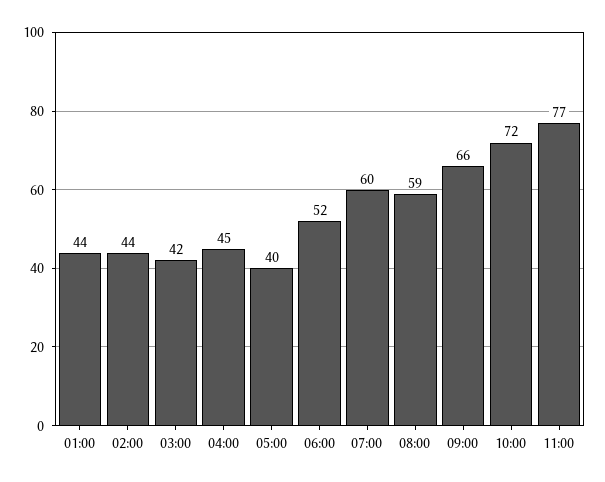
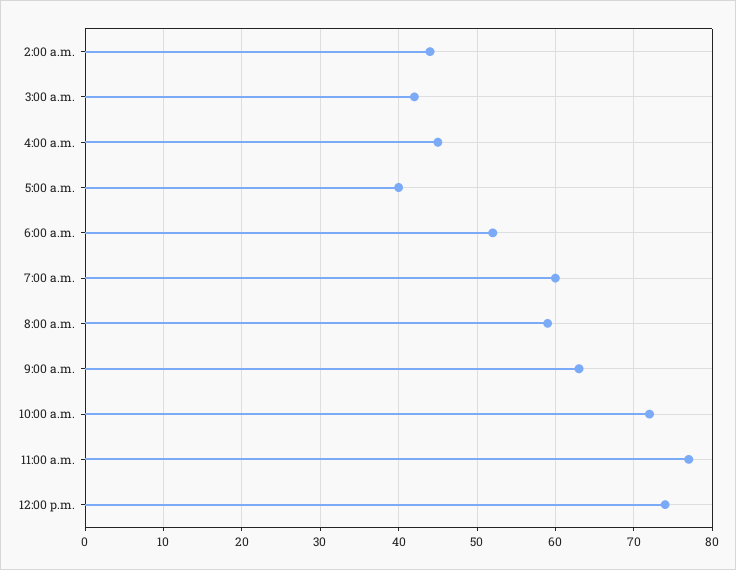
01:00: 44 -> none
09:00: 66 -> 63
12:00 p.m.: none -> 74

